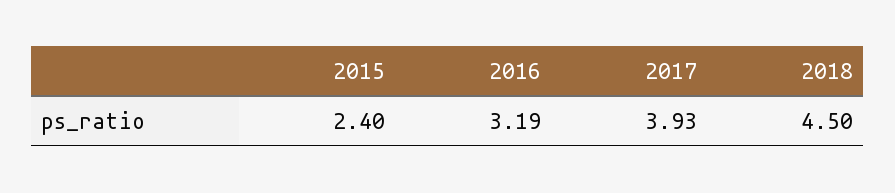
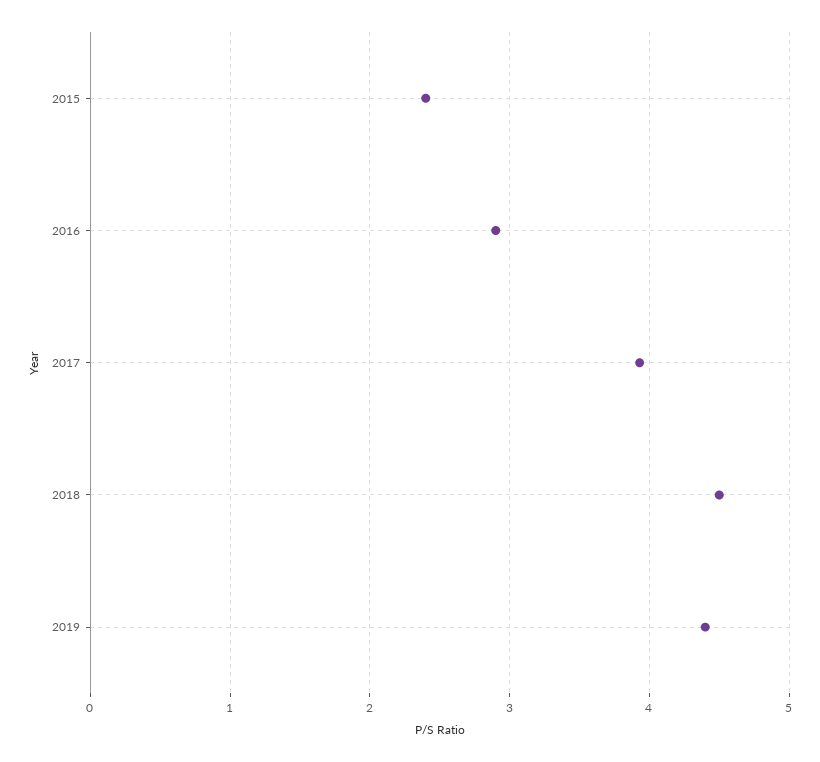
2016: 3.19 -> 2.9
2019: none -> 4.4

